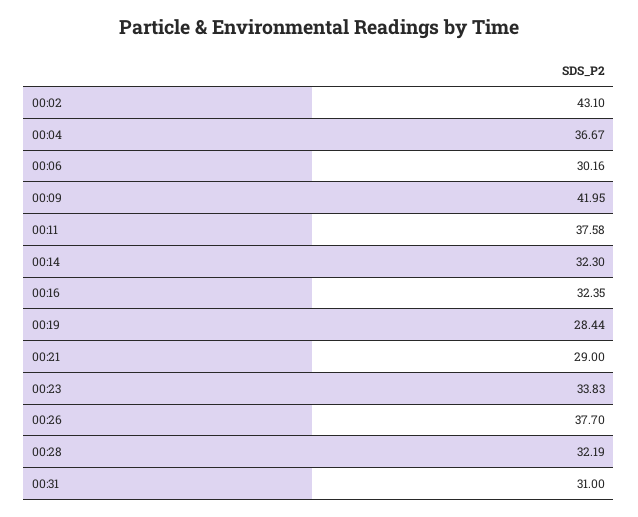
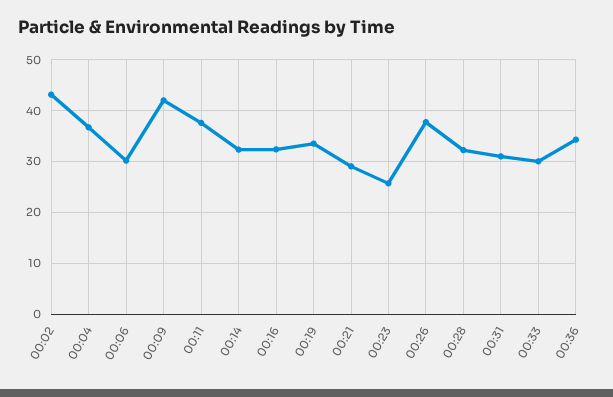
00:19: 28.44 -> 34
00:23: 33.83 -> 26
00:33: none -> 30
00:36: none -> 34

